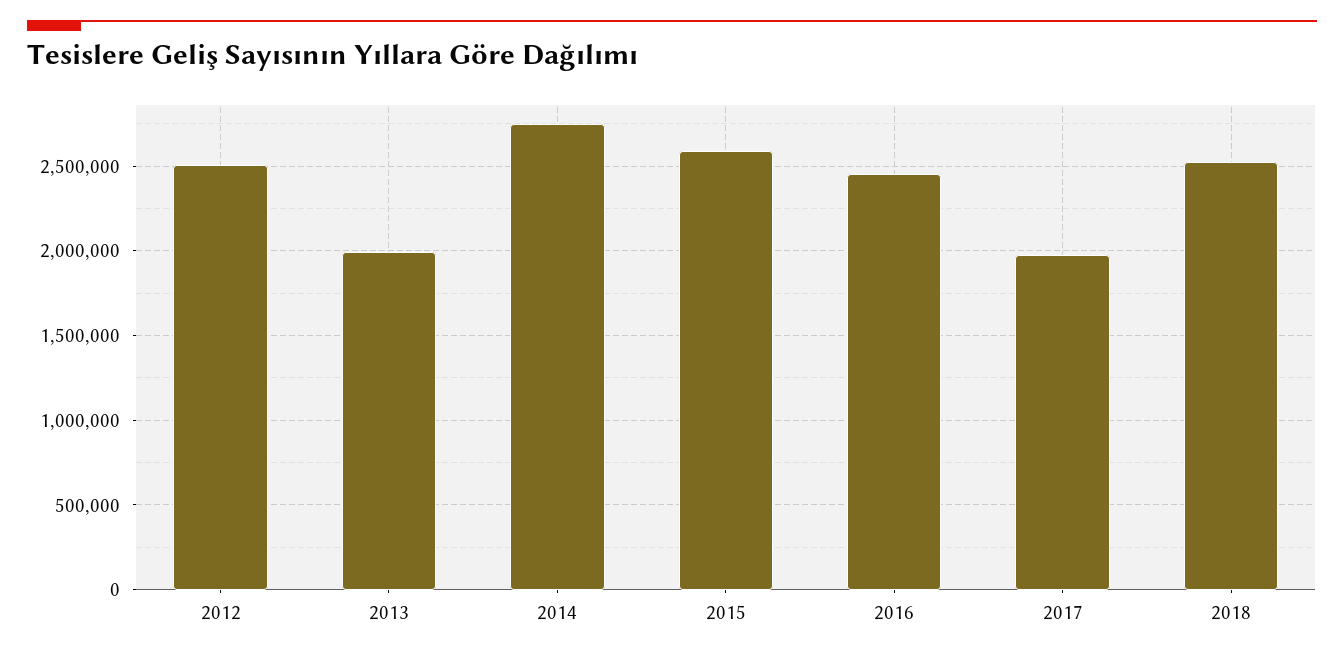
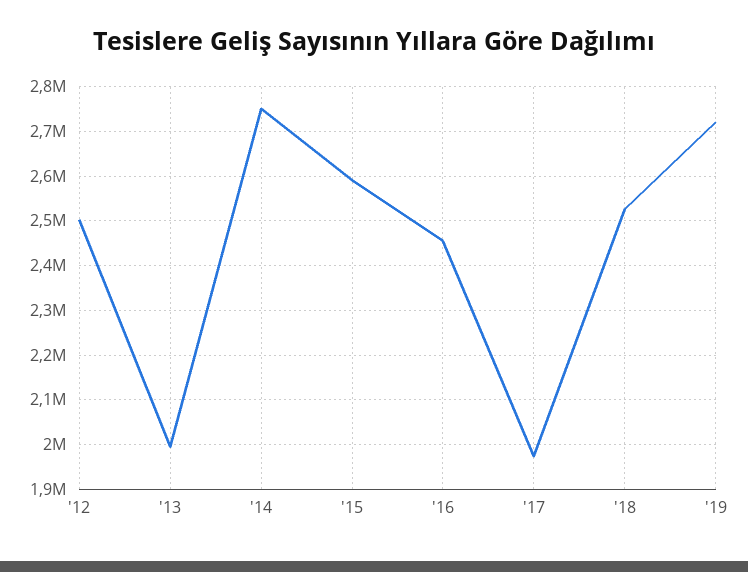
'19: none -> 2720000

